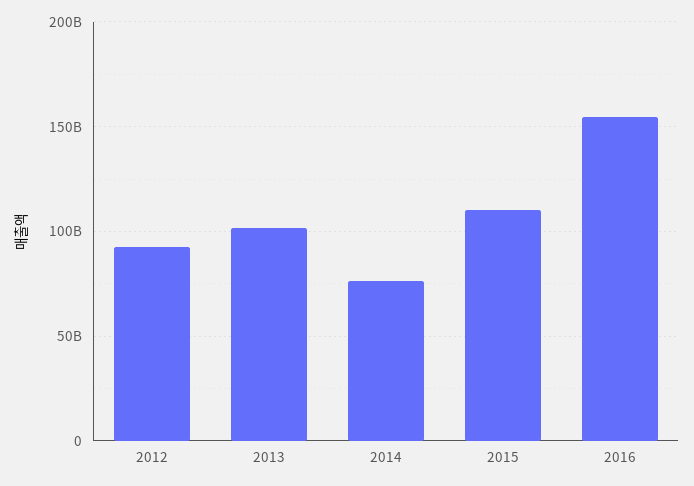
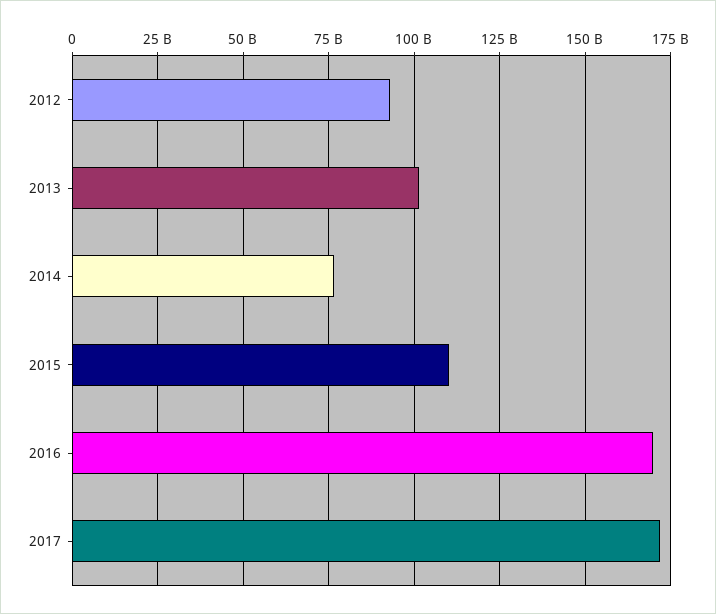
2016: 155000000000 -> 170000000000
2017: none -> 172500000000

